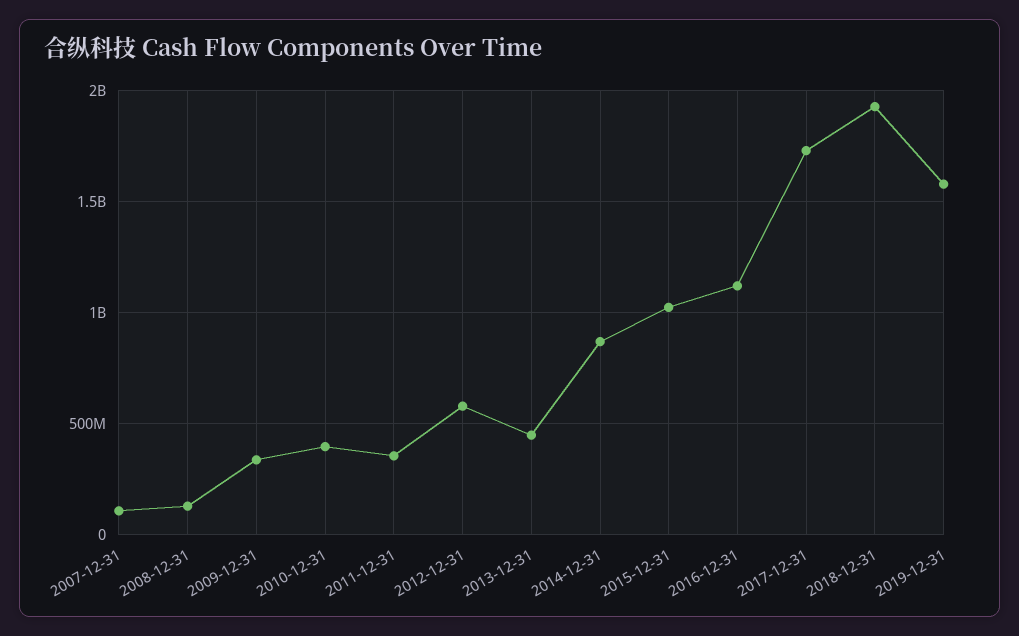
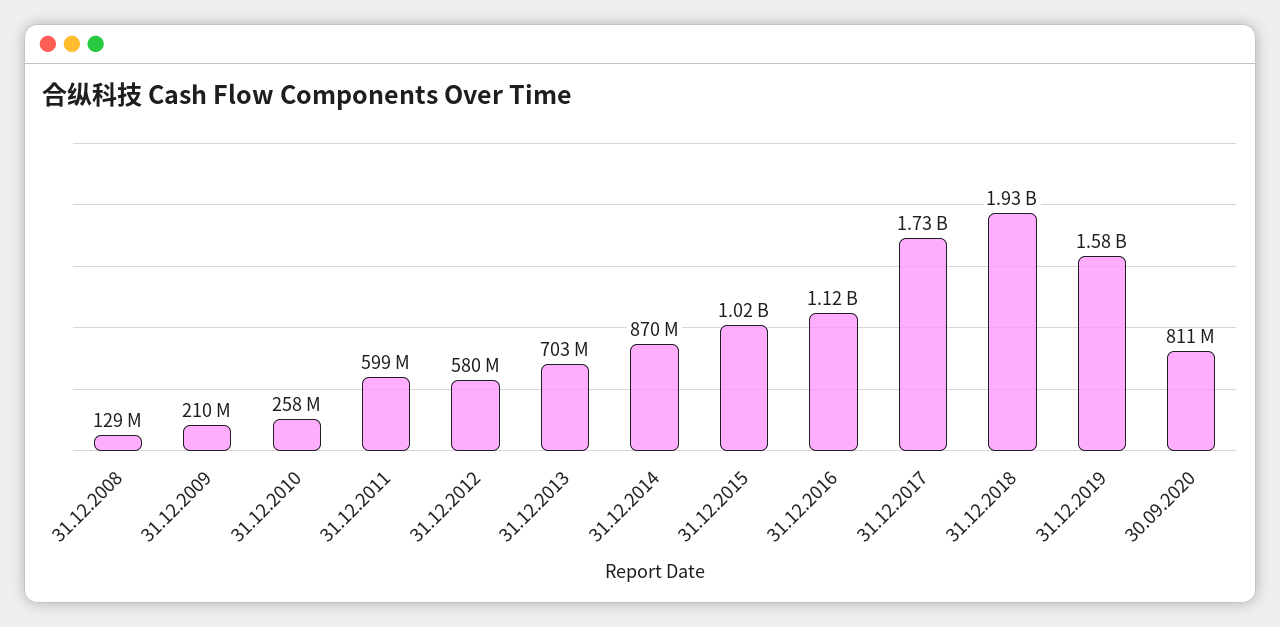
2007-12-31: 100000000 -> none
2009-12-31: 350000000 -> 210000000
2010-12-31: 400000000 -> 258000000
2011-12-31: 350000000 -> 599000000
2013-12-31: 450000000 -> 703000000
30.09.2020: none -> 811000000

